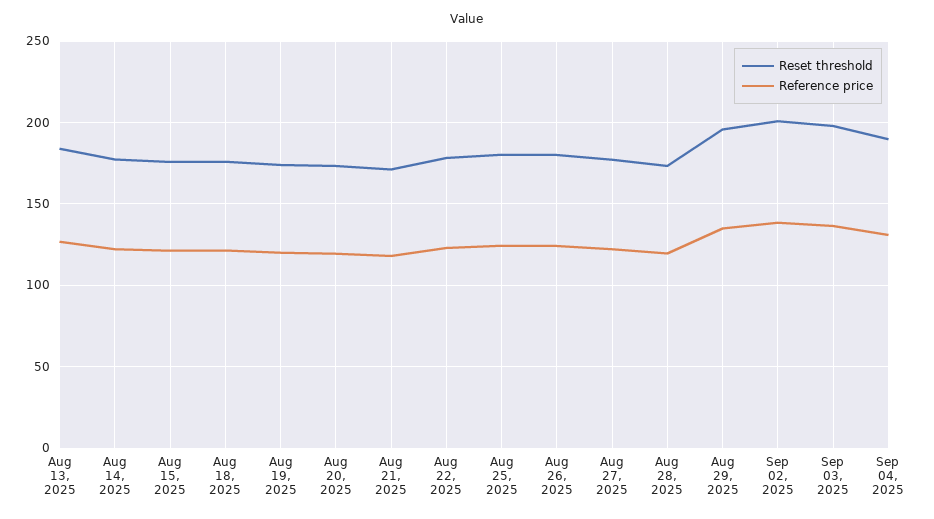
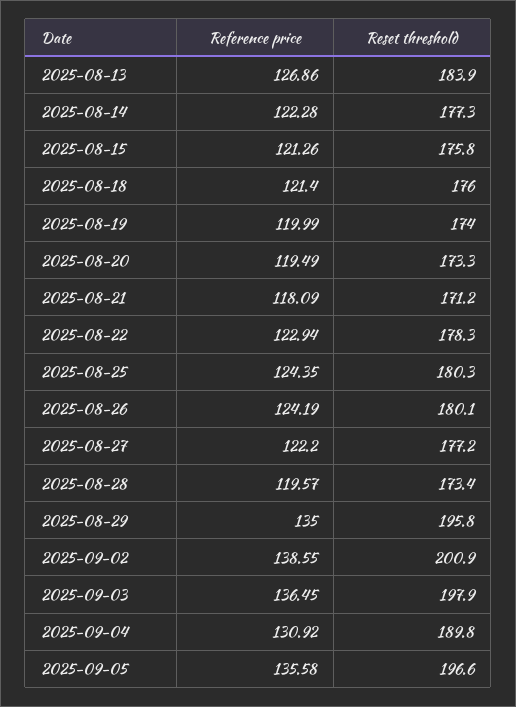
Reference price, 2025-09-05: none -> 135.58
Reset threshold, 2025-09-05: none -> 196.6

